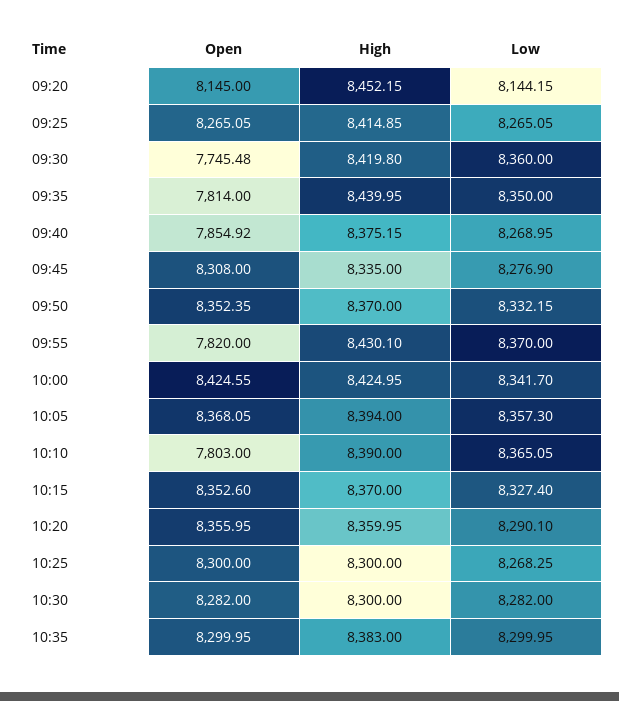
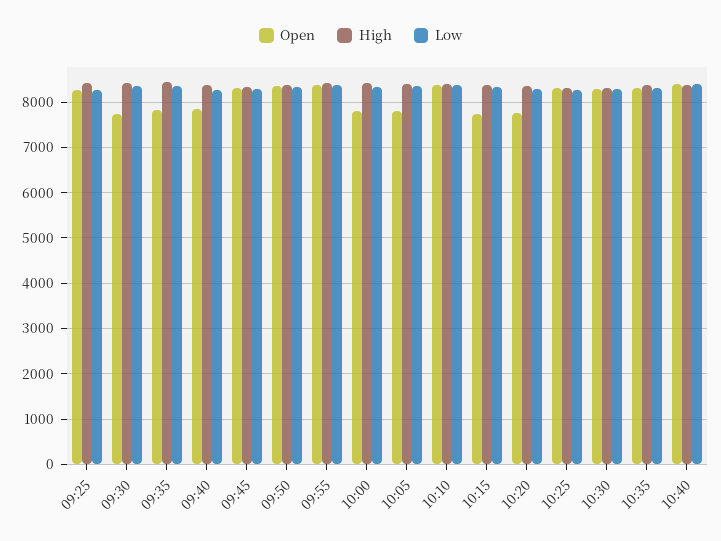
Open, 09:20: 8145 -> none
High, 09:20: 8452.15 -> none
Low, 09:20: 8144.15 -> none
Open, 09:55: 7820 -> 8400
Open, 10:00: 8424.55 -> 7800
Open, 10:05: 8368.05 -> 7800
Open, 10:10: 7803 -> 8400
Open, 10:15: 8352.6 -> 7800
Open, 10:20: 8355.95 -> 7800
Open, 10:40: none -> 8400
High, 10:40: none -> 8400
Low, 10:40: none -> 8400

